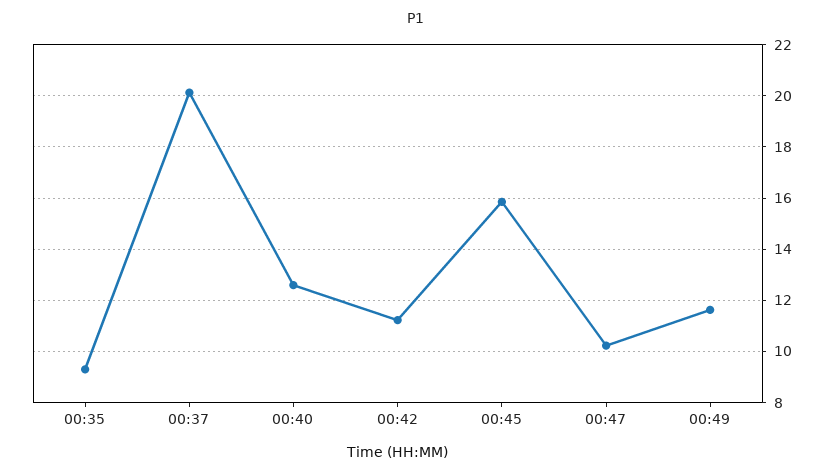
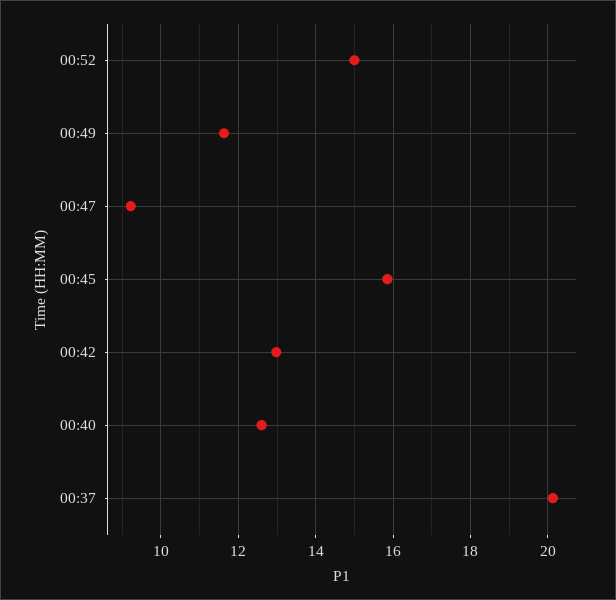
00:35: 9.25 -> none
00:42: 11.25 -> 13
00:47: 10.25 -> 9.2
00:52: none -> 15

